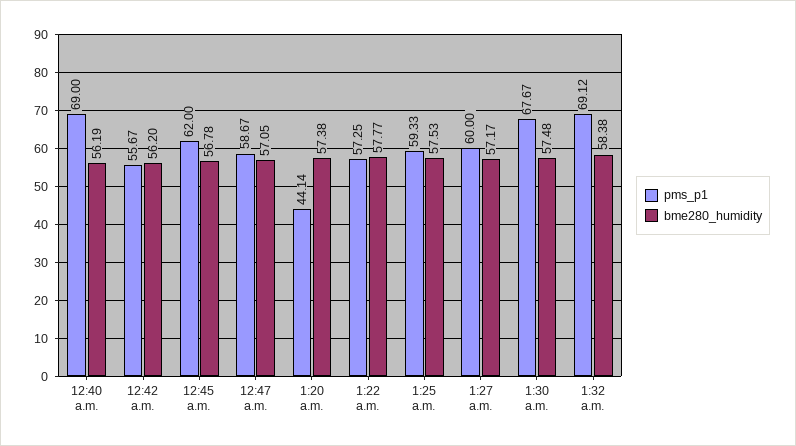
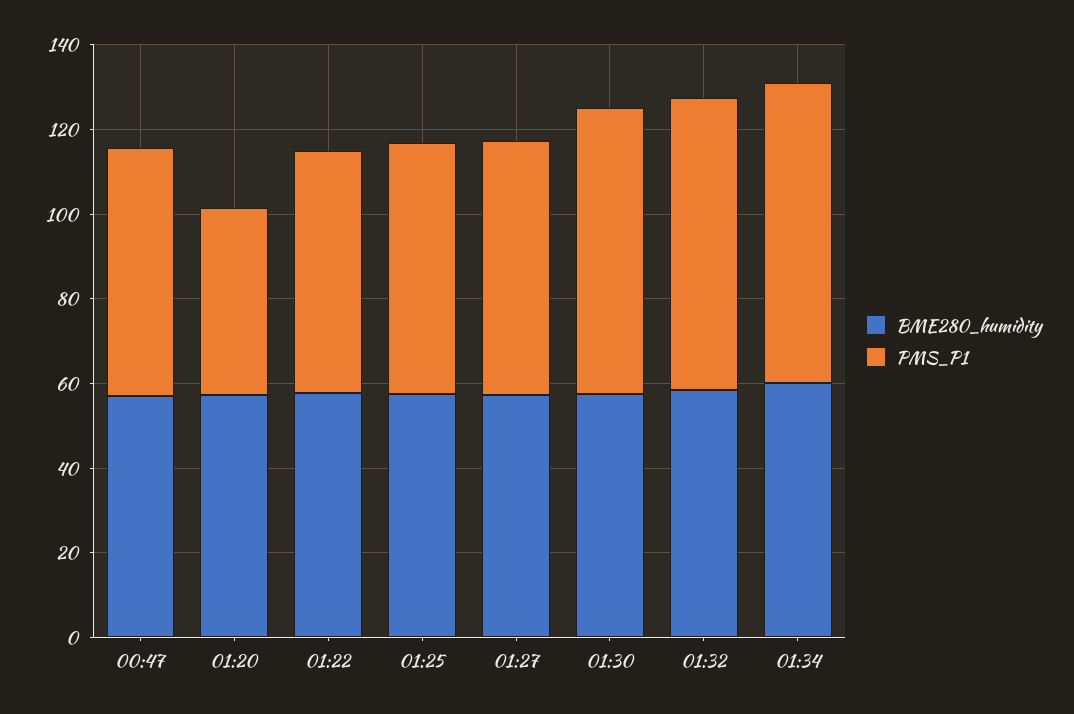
pms_p1, 12:40 a.m.: 69 -> none
bme280_humidity, 12:40 a.m.: 56.19 -> none
pms_p1, 12:42 a.m.: 55.67 -> none
bme280_humidity, 12:42 a.m.: 56.2 -> none
pms_p1, 12:45 a.m.: 62 -> none
bme280_humidity, 12:45 a.m.: 56.78 -> none
bme280_humidity, 01:34: none -> 60
pms_p1, 01:34: none -> 70

